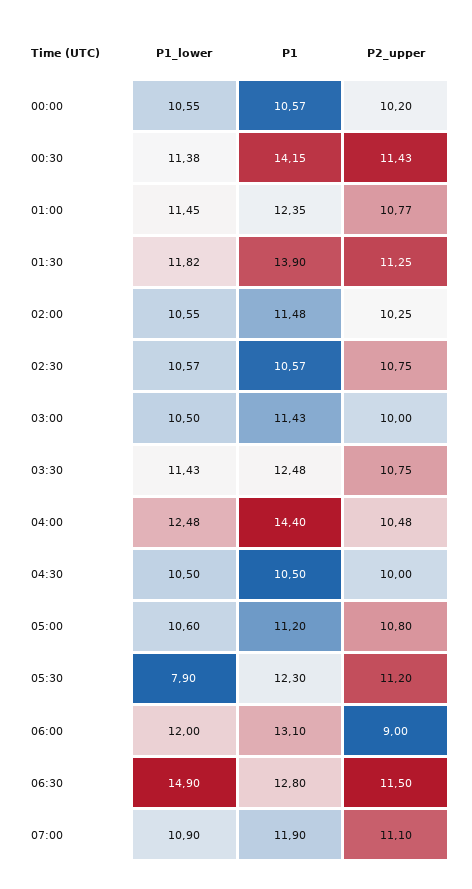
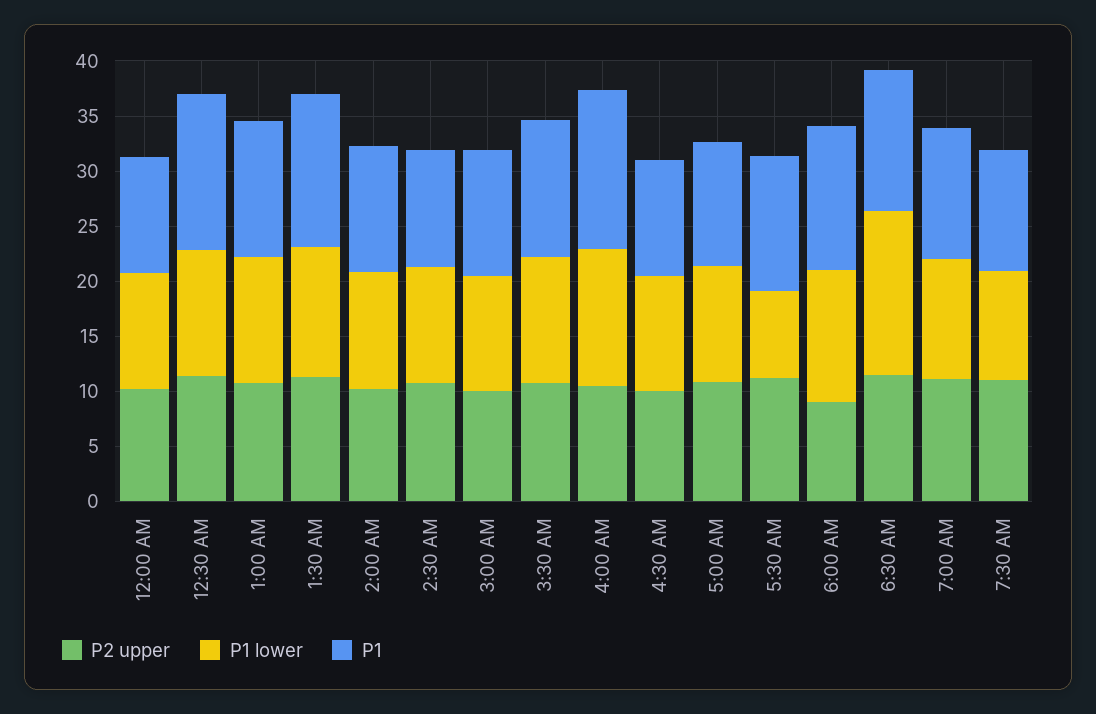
P2_upper, 7:30 AM: none -> 11
P1_lower, 7:30 AM: none -> 10
P1, 7:30 AM: none -> 11

